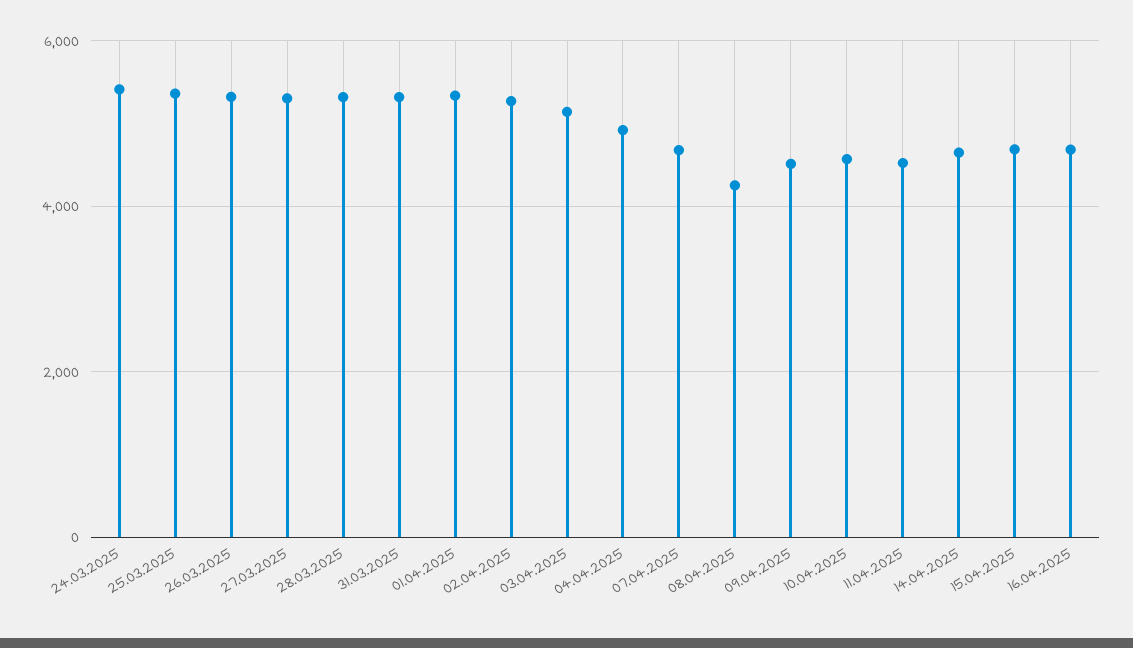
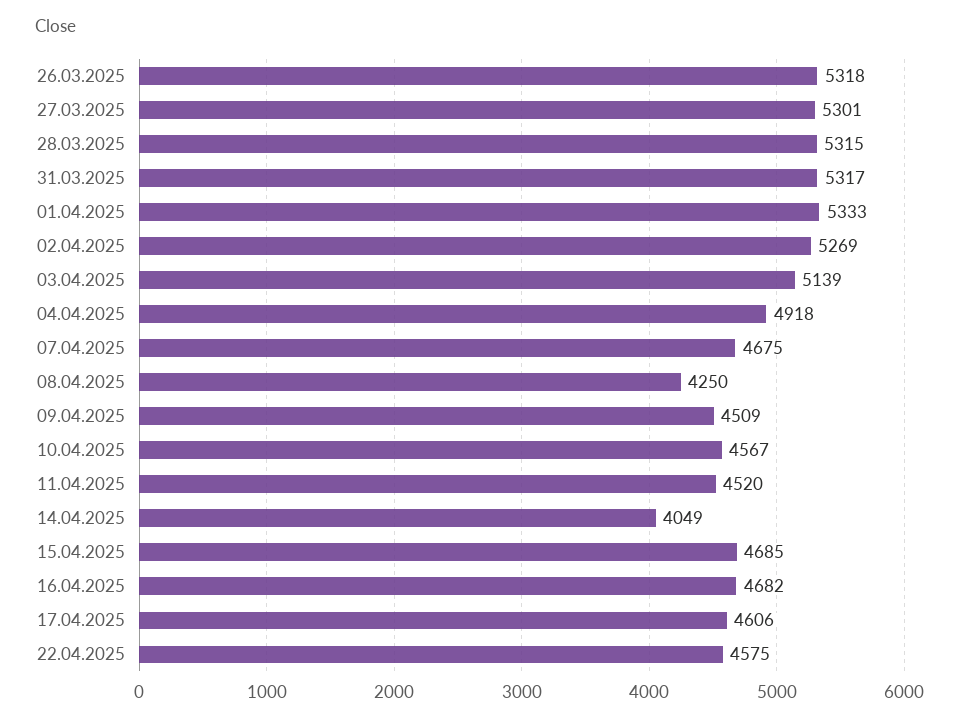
24.03.2025: 5400 -> none
25.03.2025: 5400 -> none
14.04.2025: 4600 -> 4049
17.04.2025: none -> 4606
22.04.2025: none -> 4575

